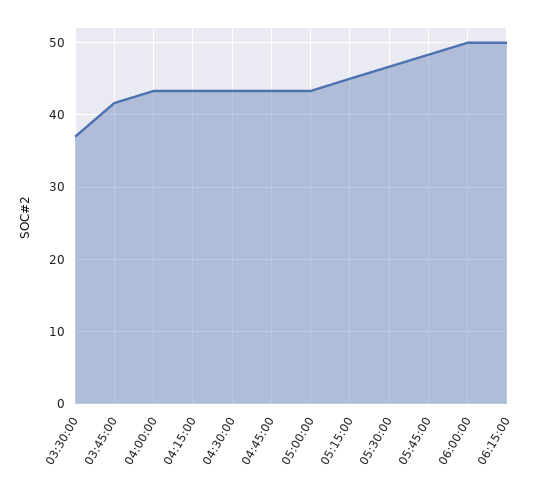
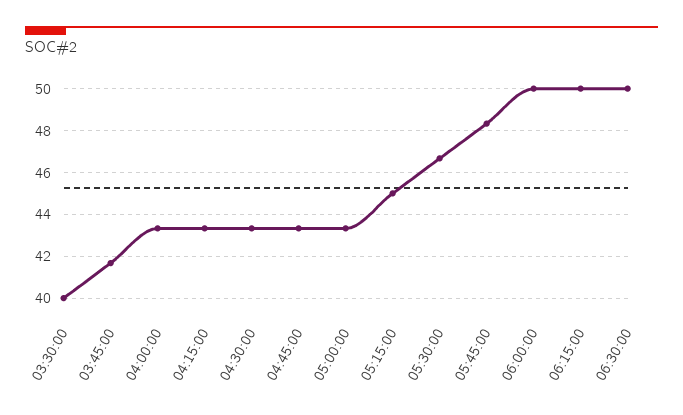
03:30:00: 37 -> 40
06:30:00: none -> 50

